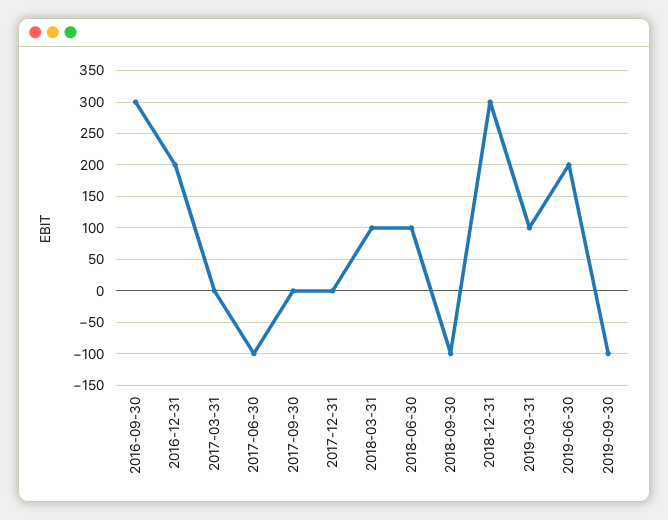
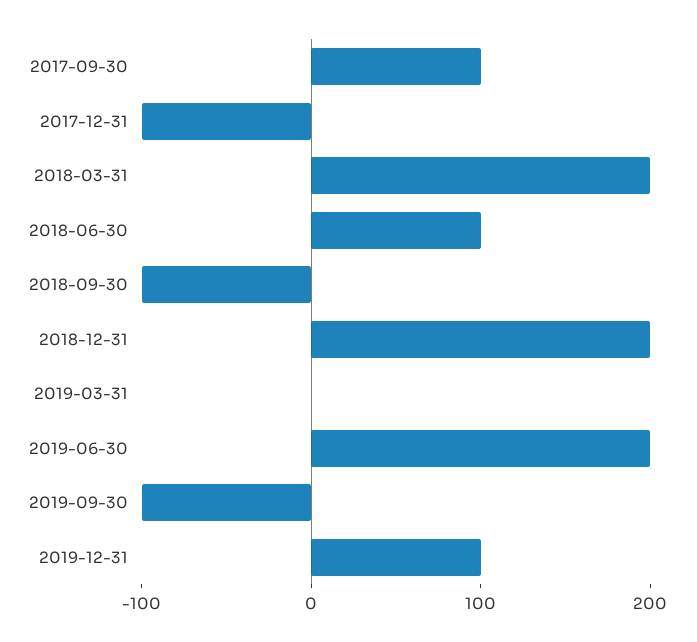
2016-09-30: 300 -> none
2016-12-31: 200 -> none
2017-03-31: 0 -> none
2017-06-30: -100 -> none
2017-09-30: 0 -> 100
2017-12-31: 0 -> -100
2018-03-31: 100 -> 200
2018-12-31: 300 -> 200
2019-03-31: 100 -> 0
2019-12-31: none -> 100

